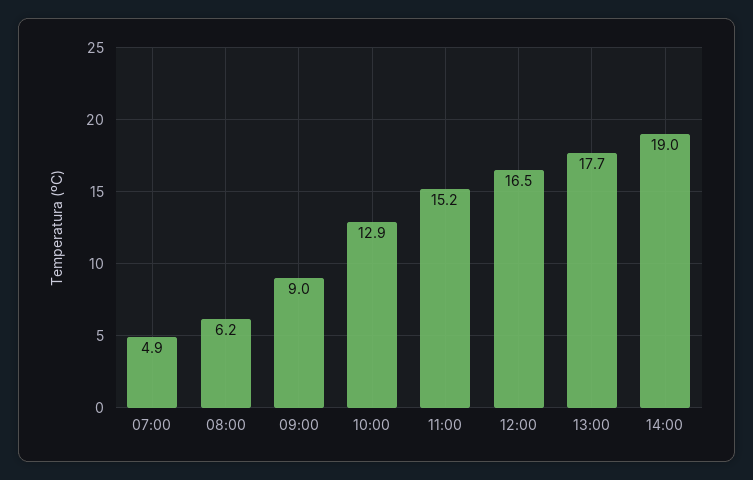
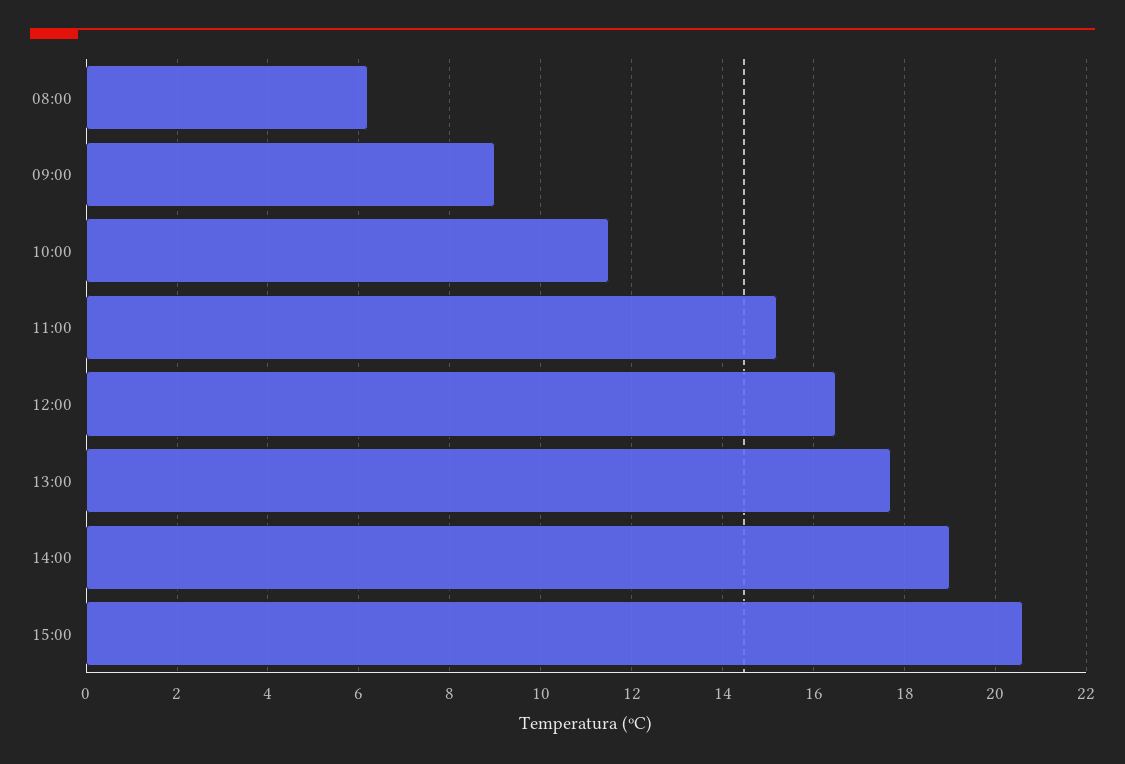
07:00: 4.9 -> none
10:00: 12.9 -> 11.5
15:00: none -> 20.5

